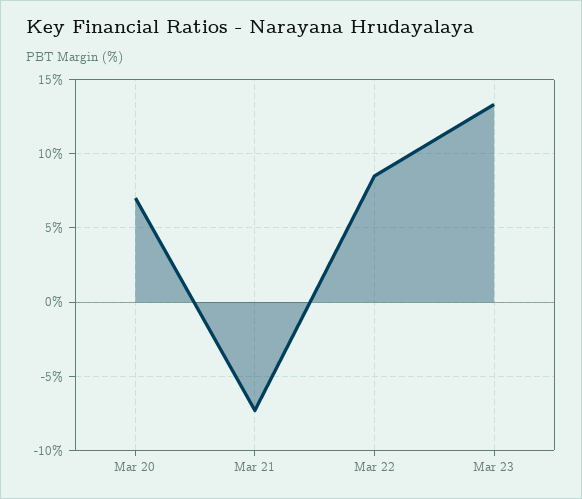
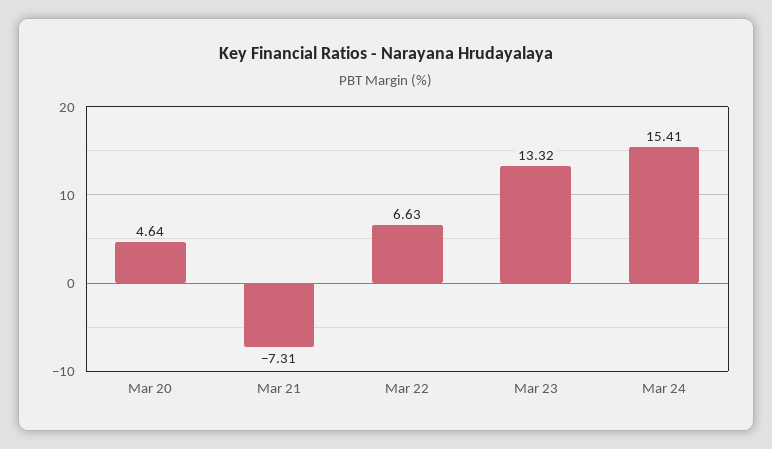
Mar 20: 7 -> 4.64
Mar 22: 8.5 -> 6.63
Mar 24: none -> 15.41

